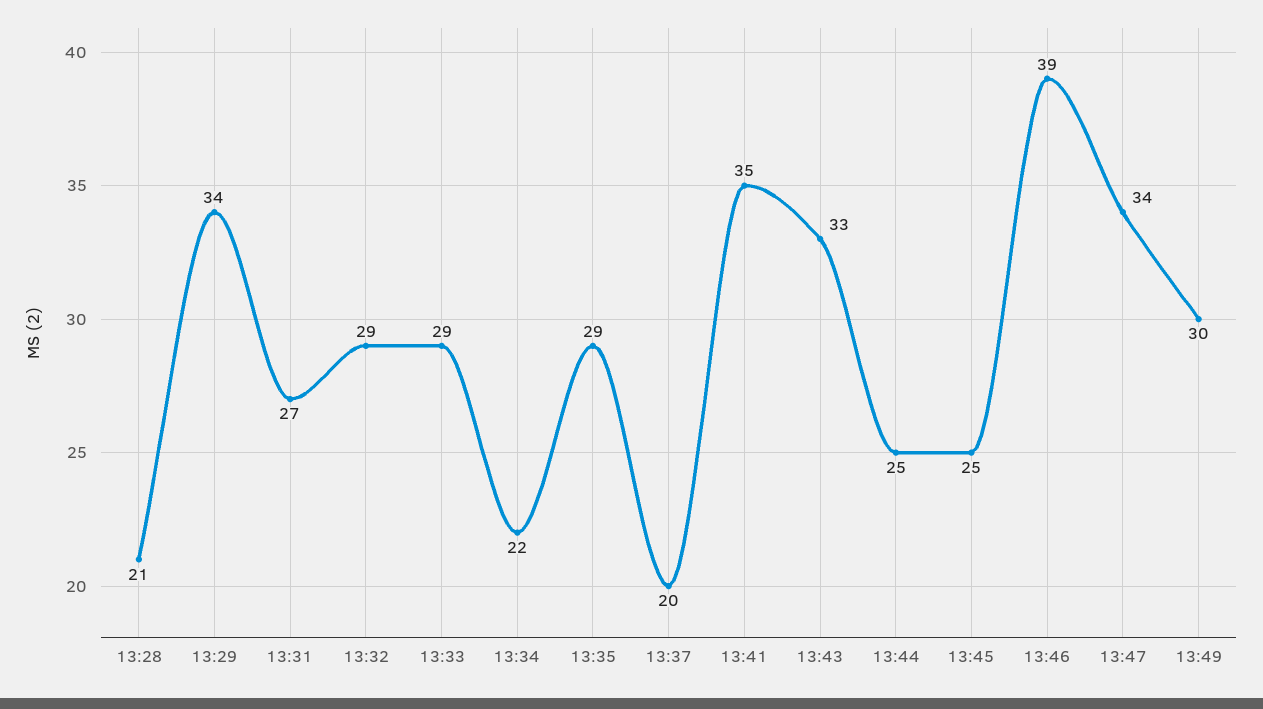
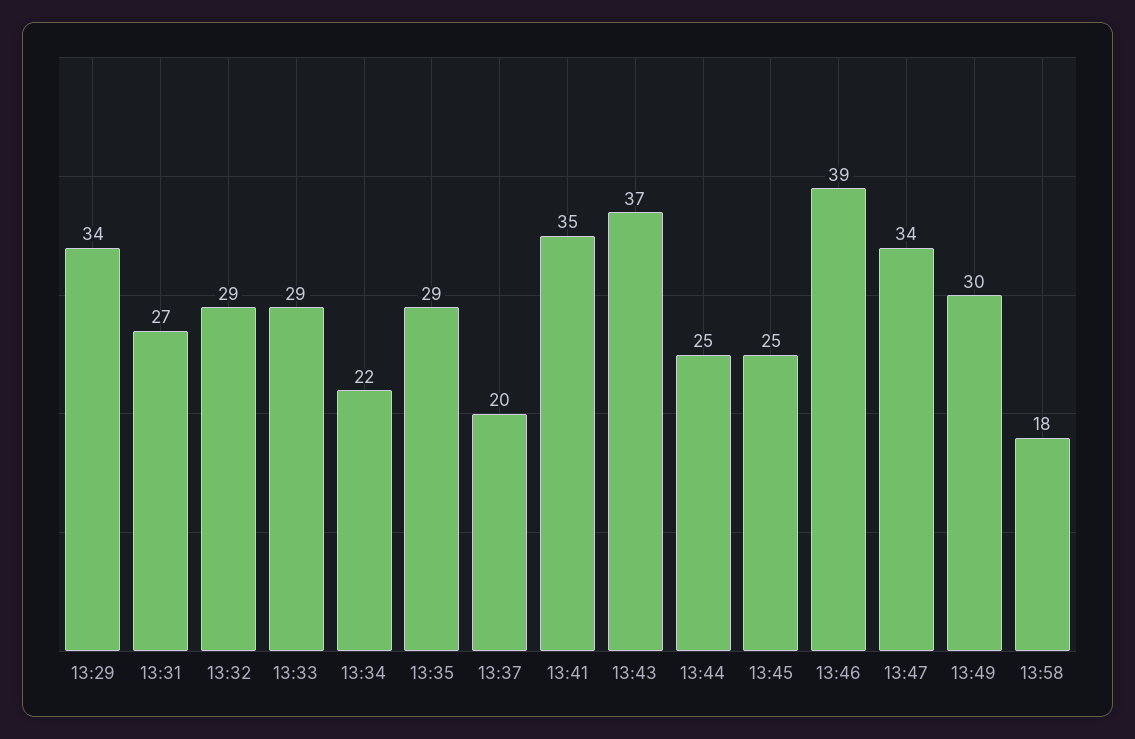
13:28: 21 -> none
13:43: 33 -> 37
13:58: none -> 18

